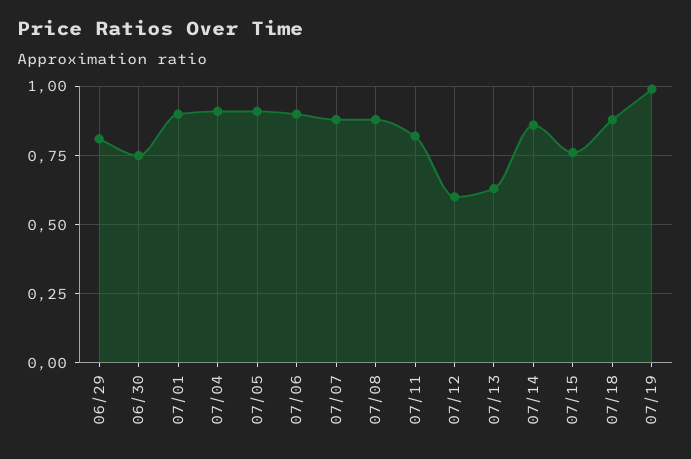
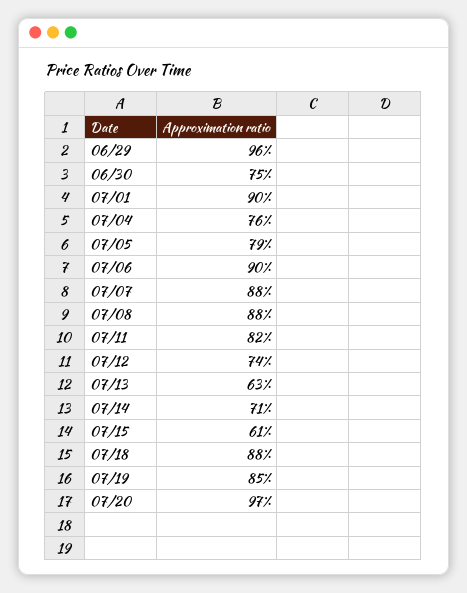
06/29: 0.8 -> 0.96
07/04: 0.9 -> 0.76
07/05: 0.9 -> 0.79
07/12: 0.6 -> 0.74
07/14: 0.85 -> 0.71
07/15: 0.75 -> 0.61
07/19: 1 -> 0.85
07/20: none -> 0.97

